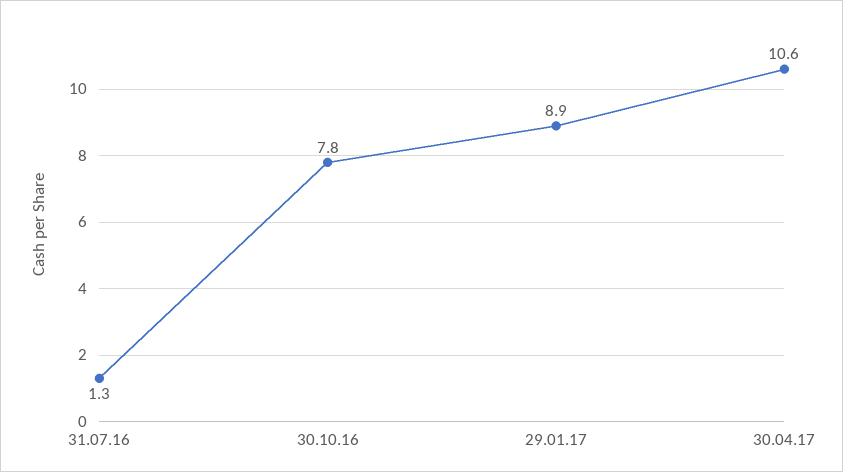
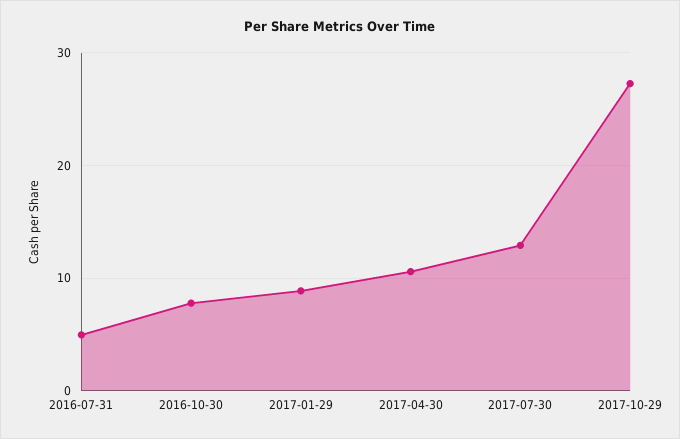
31.07.16: 1.3 -> 5
2017-07-30: none -> 13
2017-10-29: none -> 27

